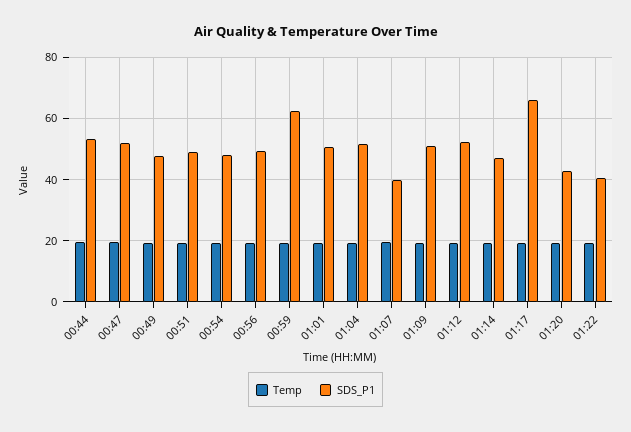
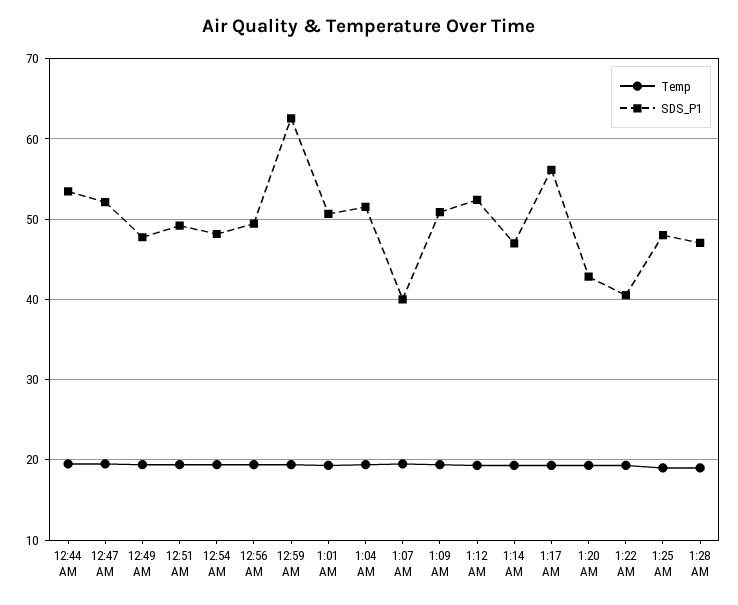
SDS_P1, 01:17: 66 -> 56
Temp, 1:25 AM: none -> 19
SDS_P1, 1:25 AM: none -> 48
Temp, 1:28 AM: none -> 19
SDS_P1, 1:28 AM: none -> 47

